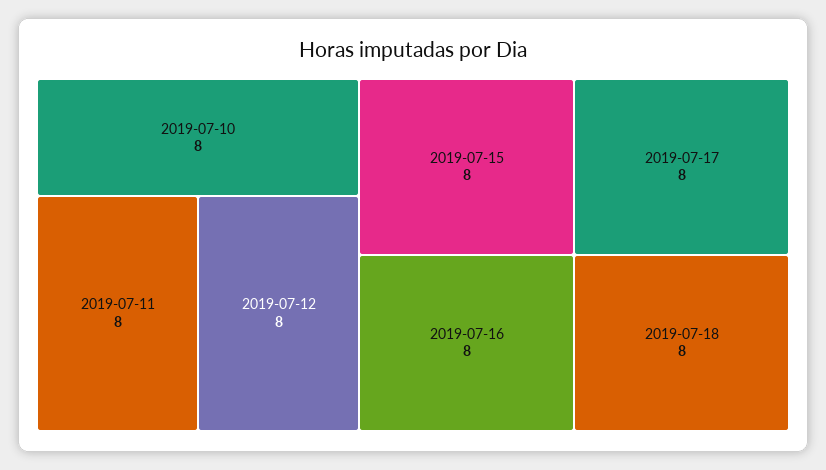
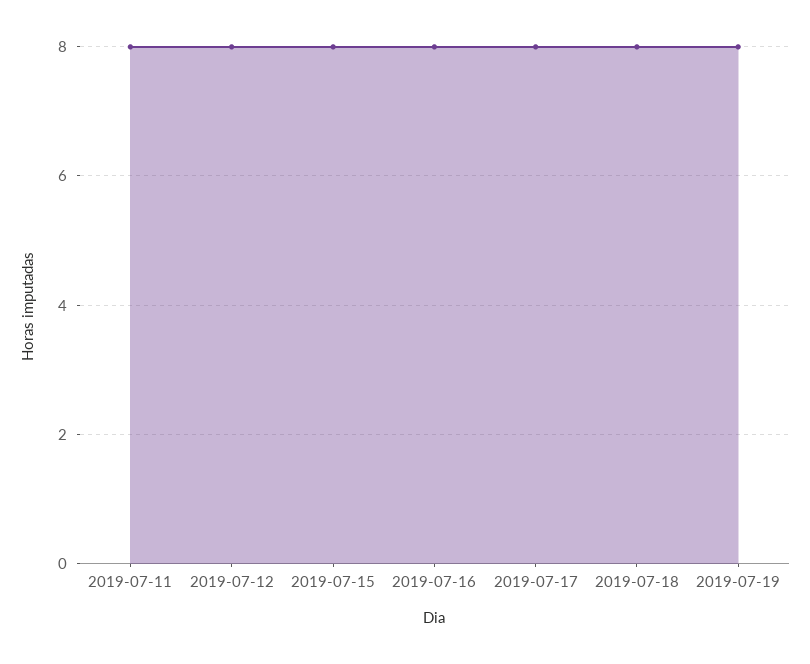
2019-07-10: 8 -> none
2019-07-19: none -> 8

